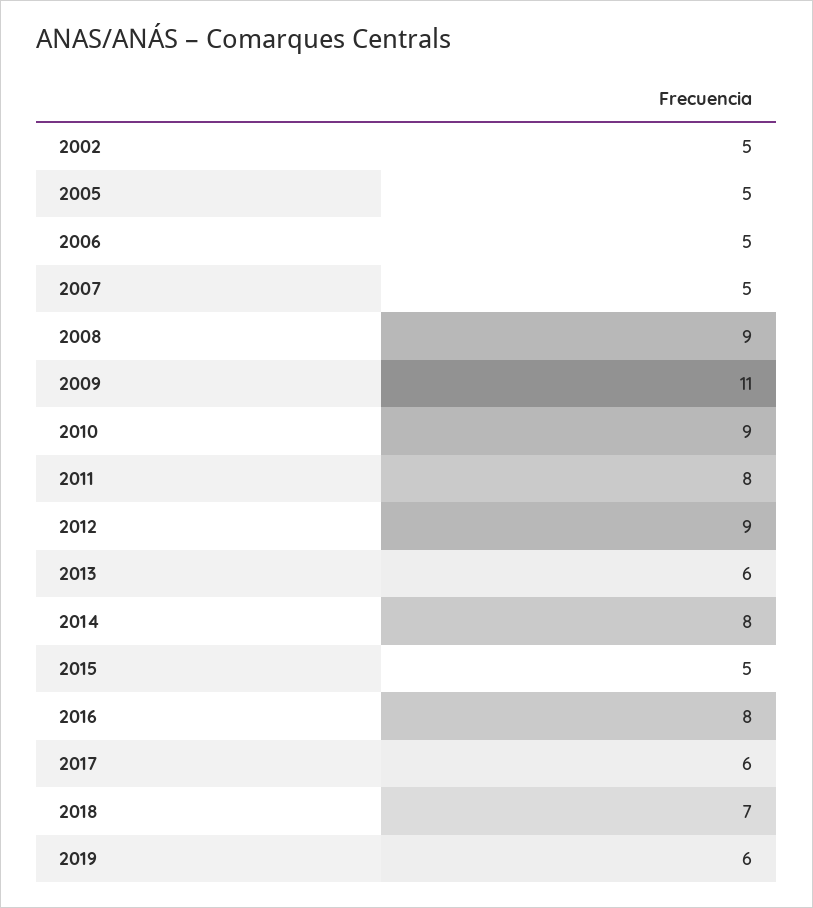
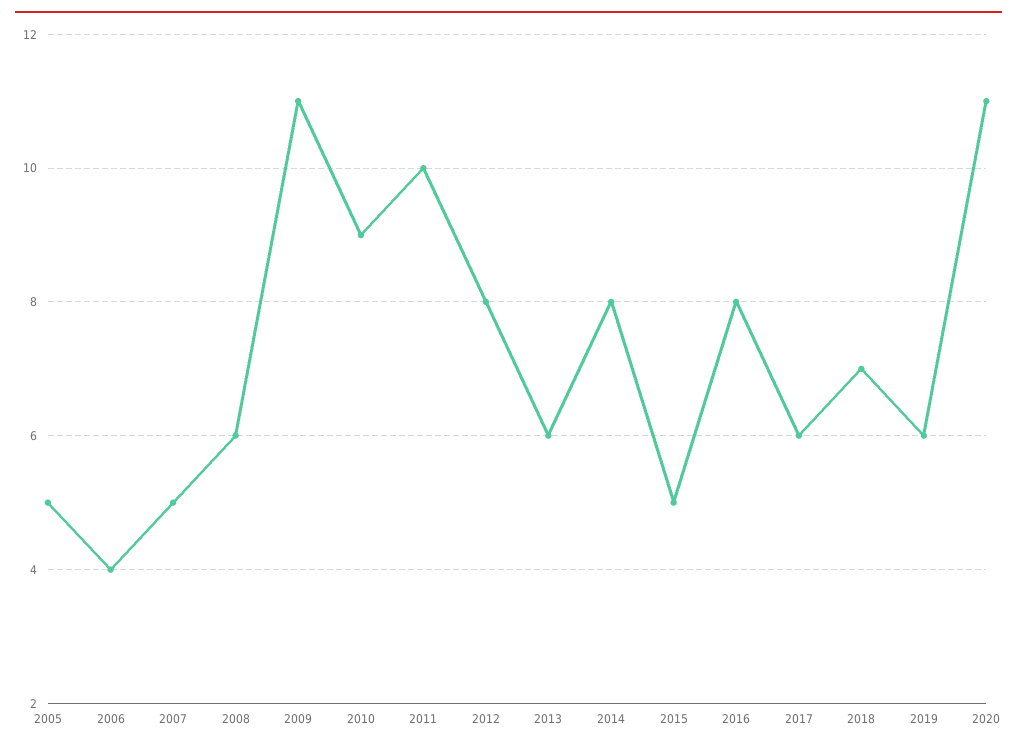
2002: 5 -> none
2006: 5 -> 4
2008: 9 -> 6
2011: 8 -> 10
2012: 9 -> 8
2020: none -> 11

